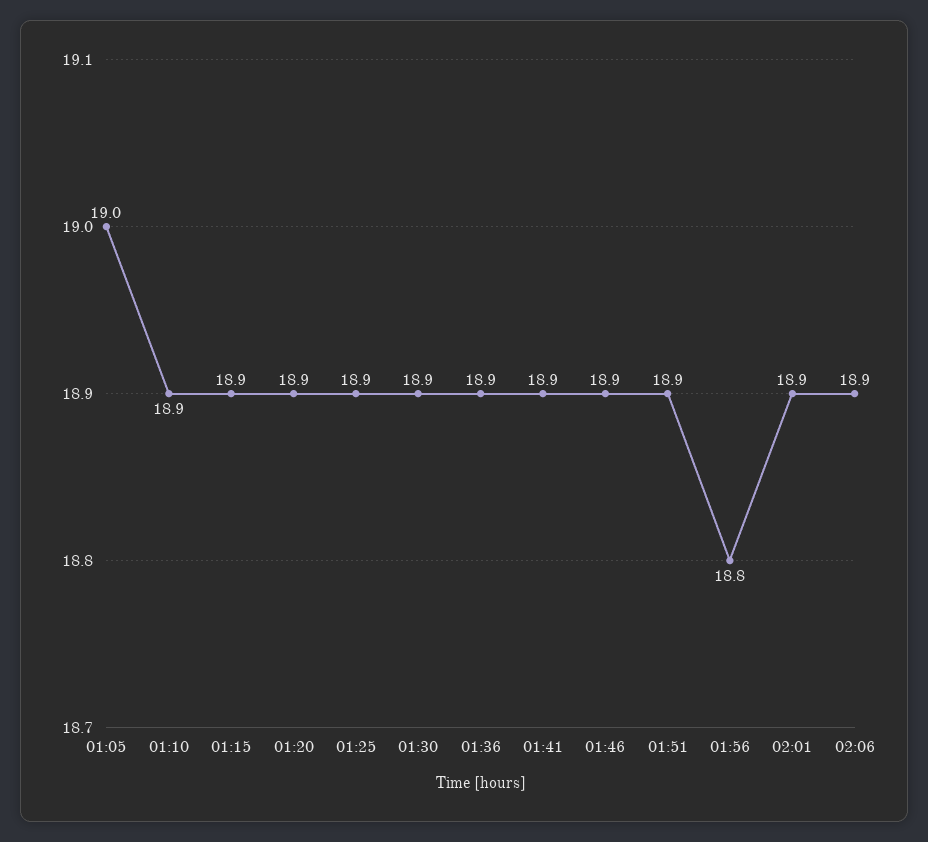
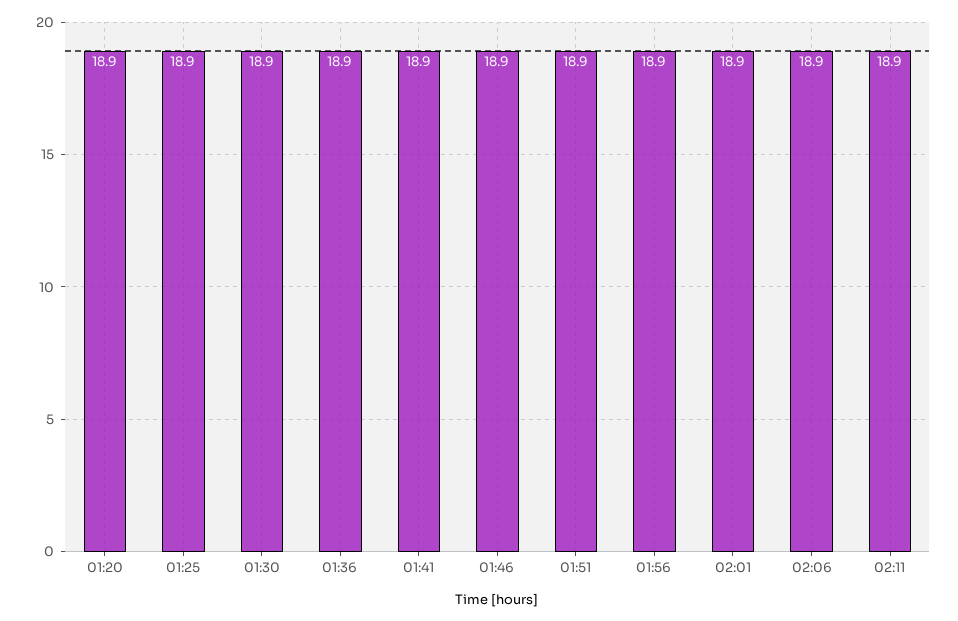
01:05: 19 -> none
01:10: 18.9 -> none
01:15: 18.9 -> none
01:56: 18.8 -> 18.9
02:11: none -> 18.9

